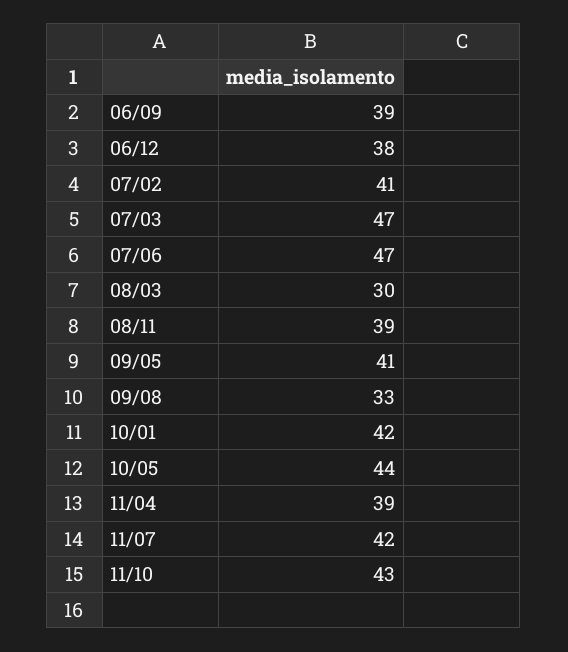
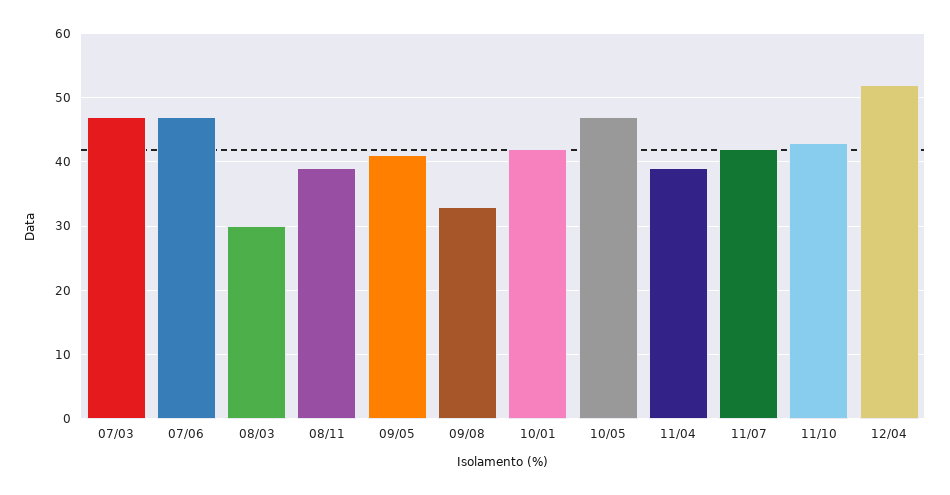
06/09: 39 -> none
06/12: 38 -> none
07/02: 41 -> none
10/05: 44 -> 47
12/04: none -> 52

